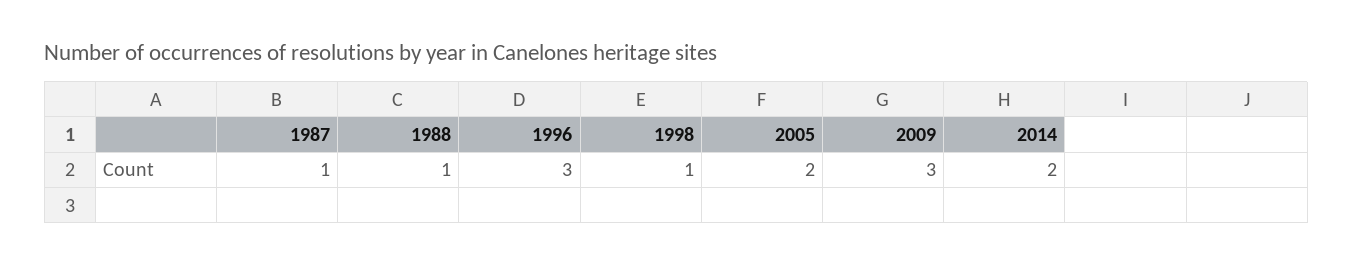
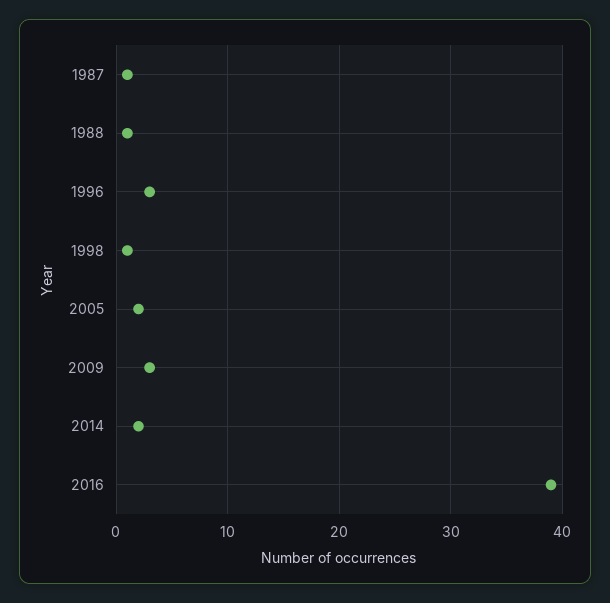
2016: none -> 39

